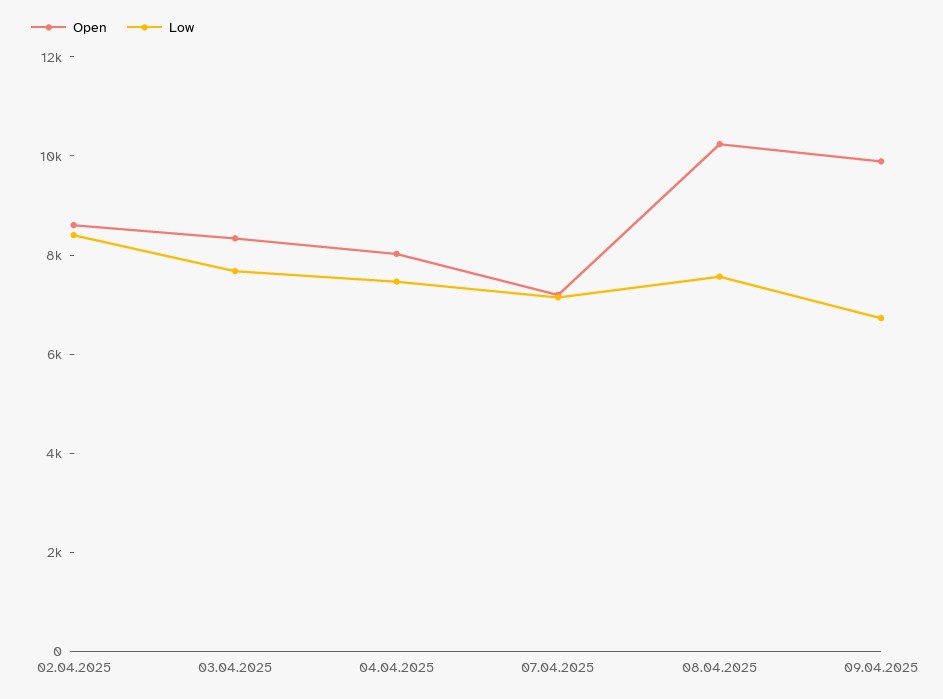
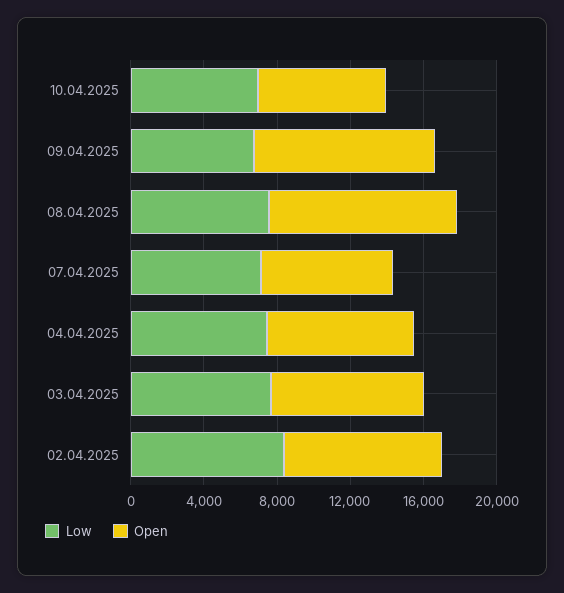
Low, 10.04.2025: none -> 7000
Open, 10.04.2025: none -> 7000

